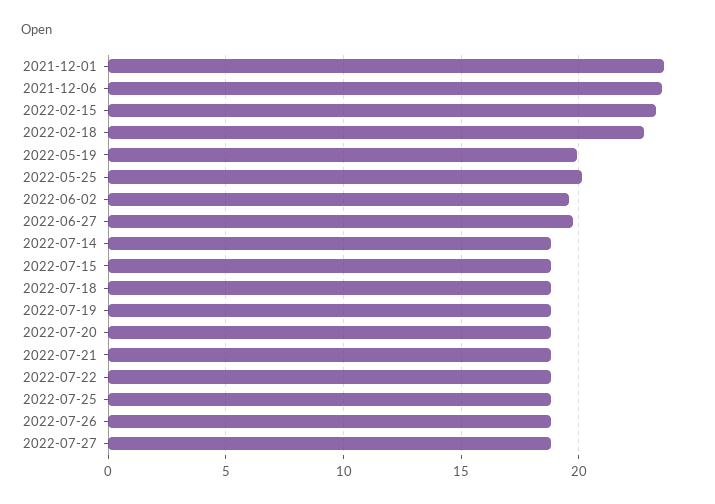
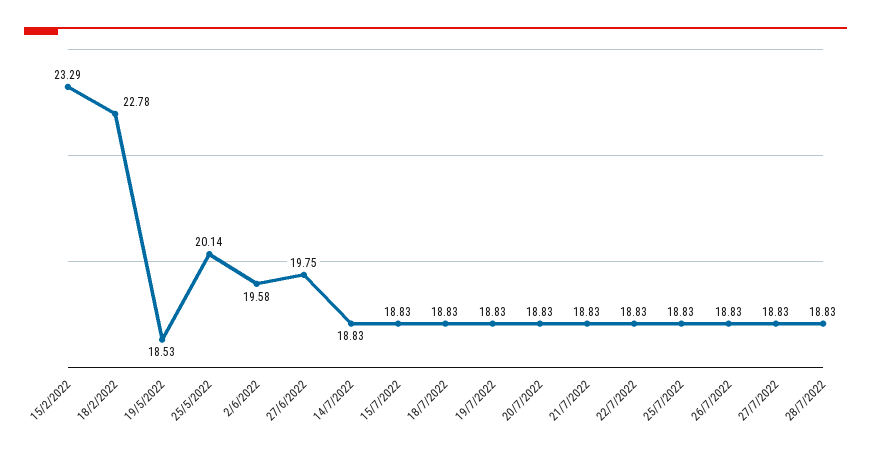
2021-12-01: 23.5 -> none
2021-12-06: 23.5 -> none
2022-05-19: 20 -> 18.53
28/7/2022: none -> 18.83

